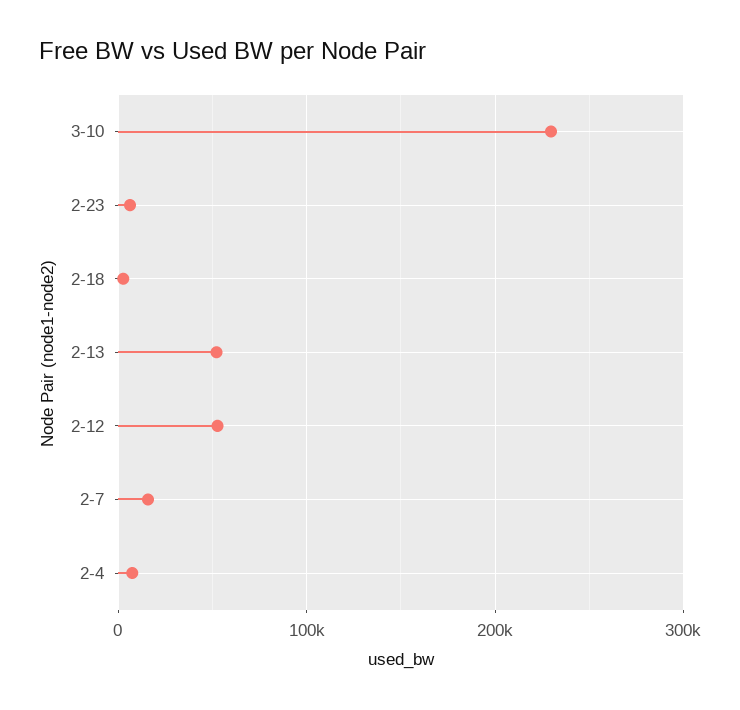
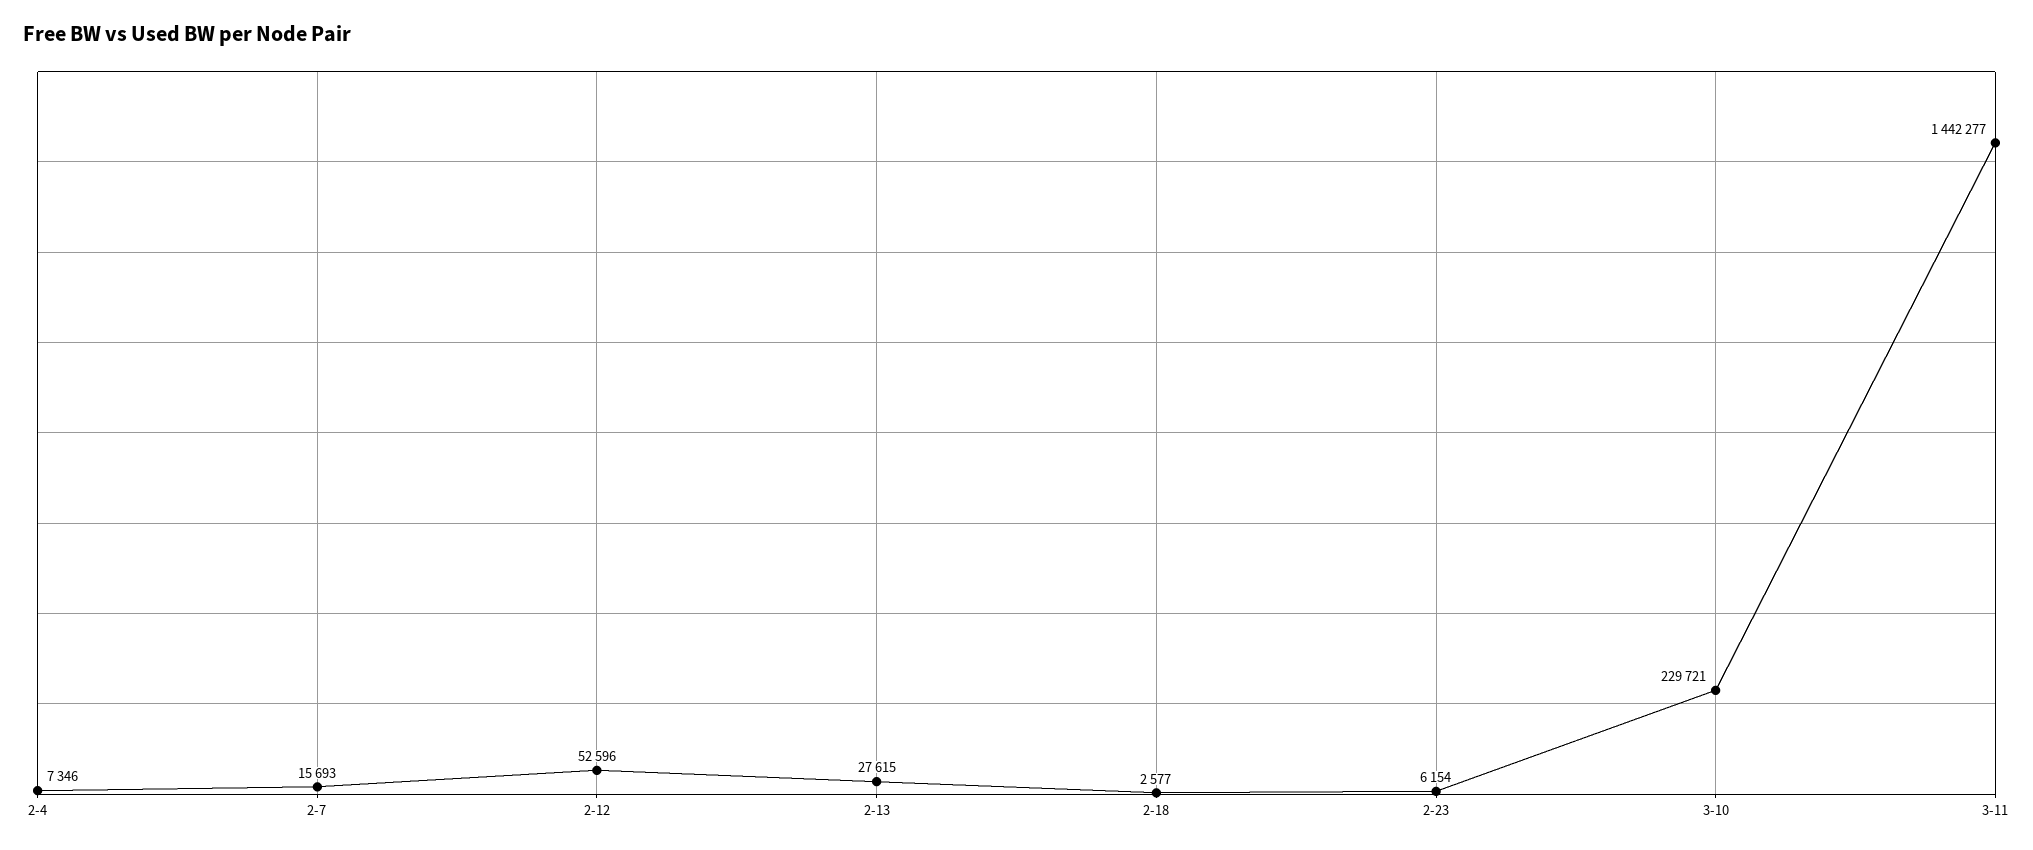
2-13: 50000 -> 27615
3-11: none -> 1442277

